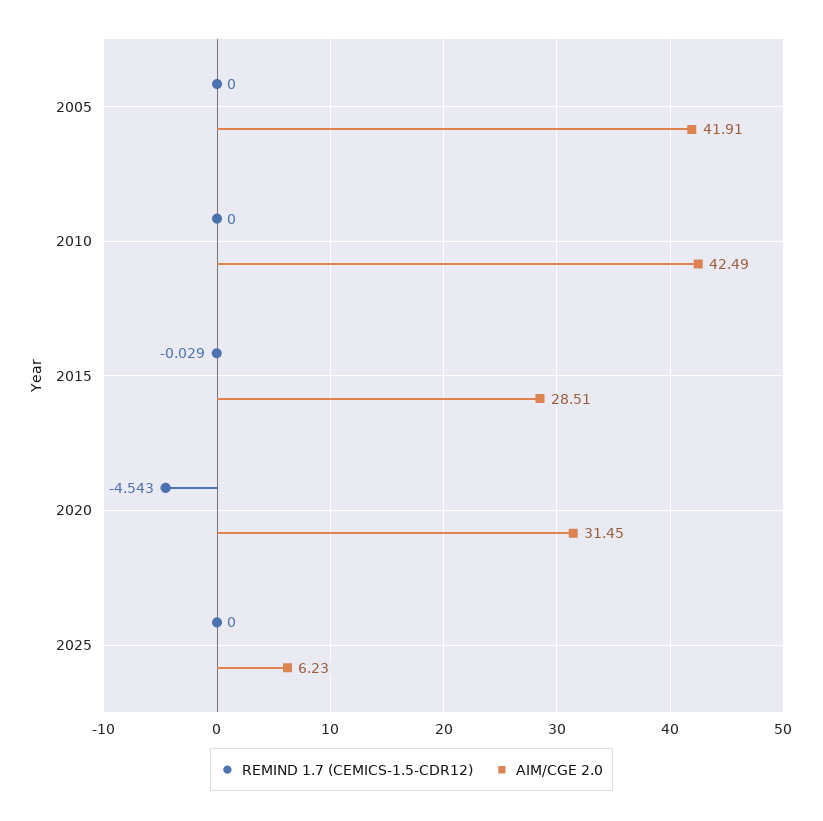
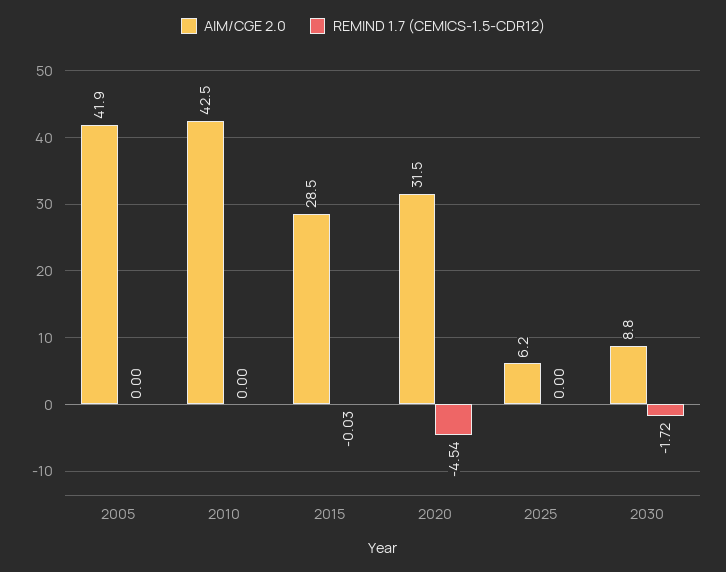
AIM/CGE 2.0, 2030: none -> 8.8
REMIND 1.7 (CEMICS-1.5-CDR12), 2030: none -> -1.72

